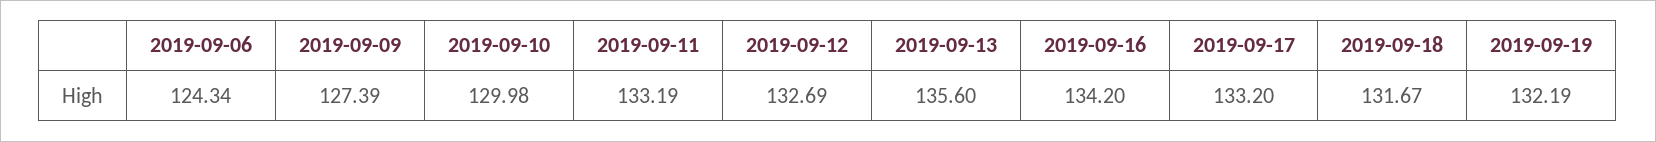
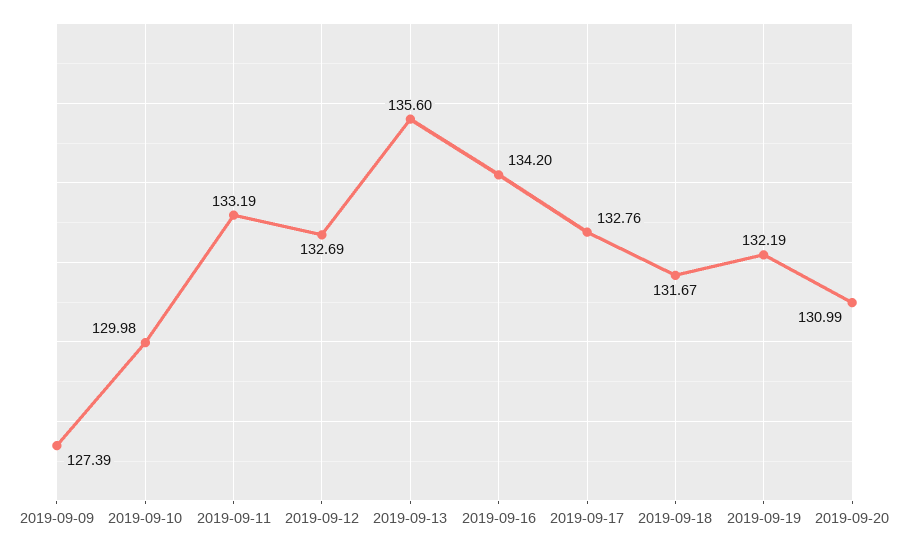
2019-09-06: 124.34 -> none
2019-09-17: 133.2 -> 132.76
2019-09-20: none -> 130.99

